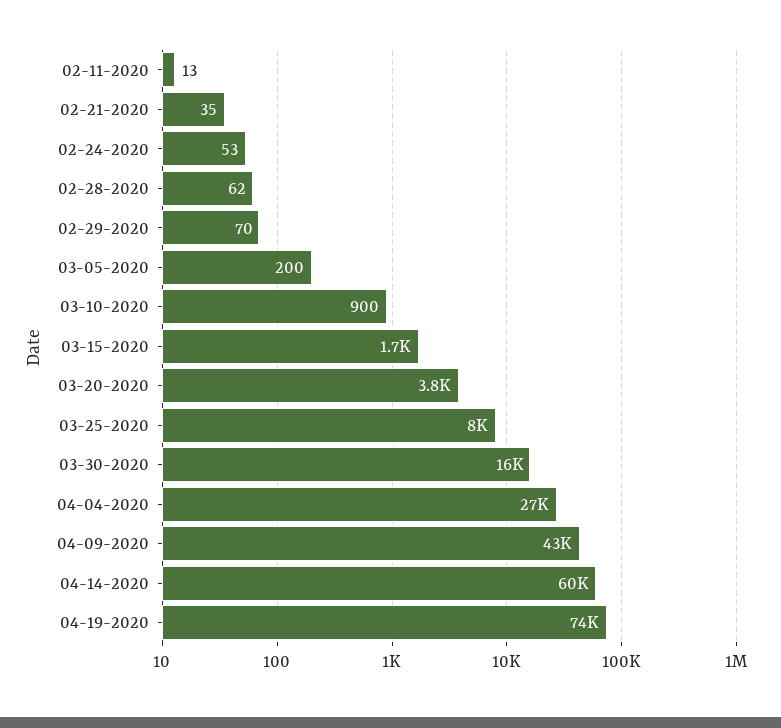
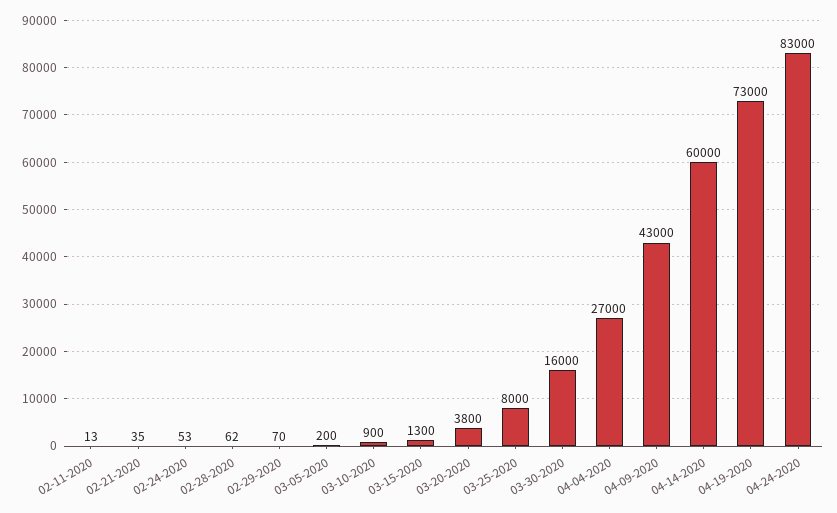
03-15-2020: 1700 -> 1300
04-19-2020: 74000 -> 73000
04-24-2020: none -> 83000

